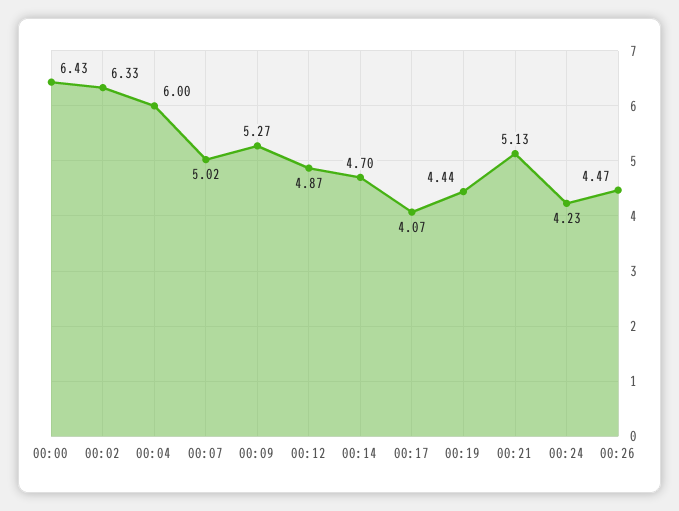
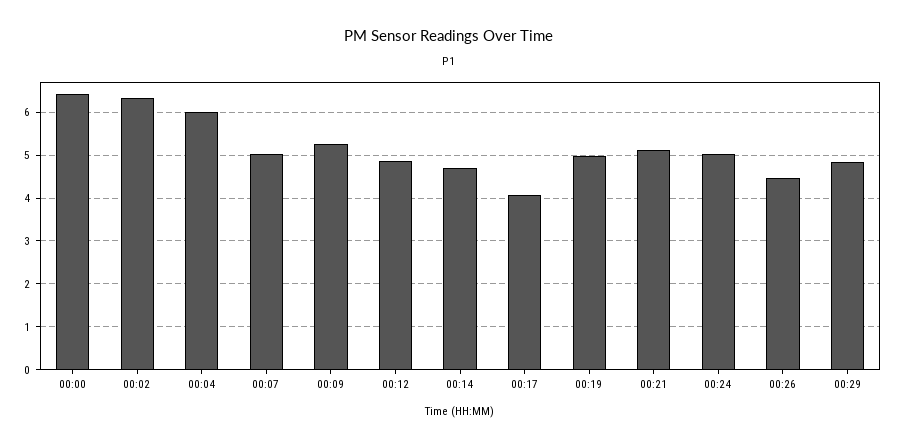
00:19: 4.44 -> 5
00:24: 4.23 -> 5
00:29: none -> 4.8

